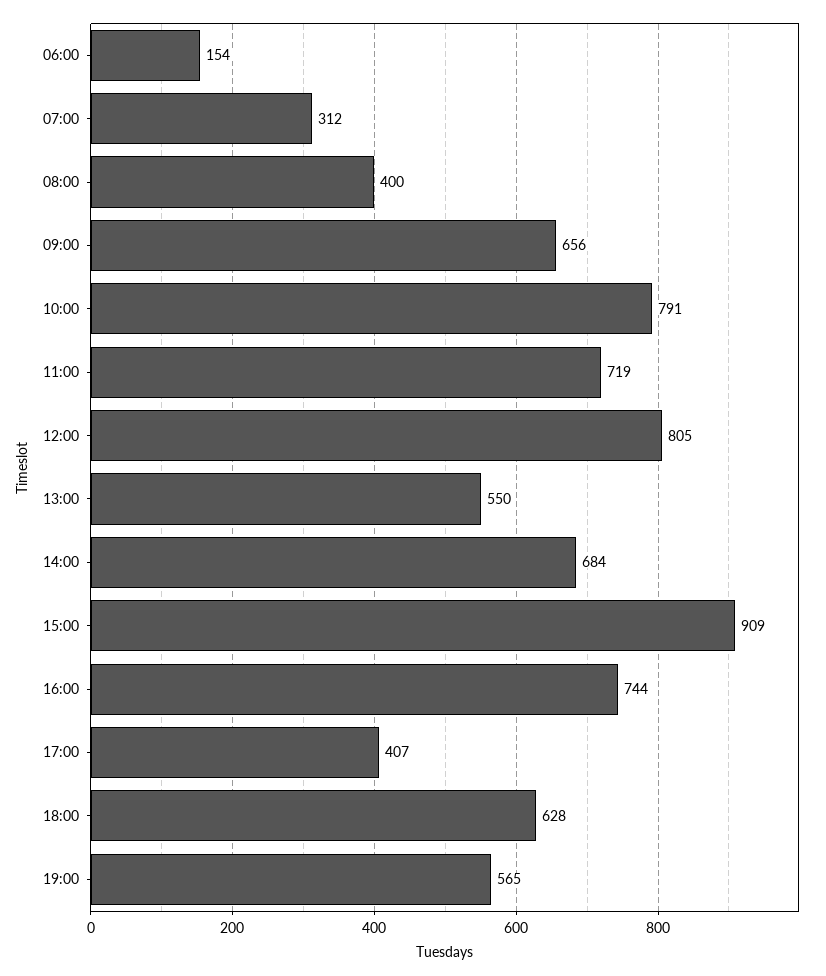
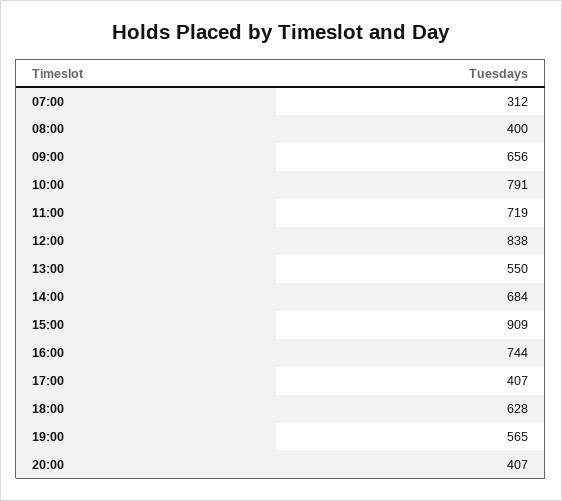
06:00: 154 -> none
12:00: 805 -> 838
20:00: none -> 407

